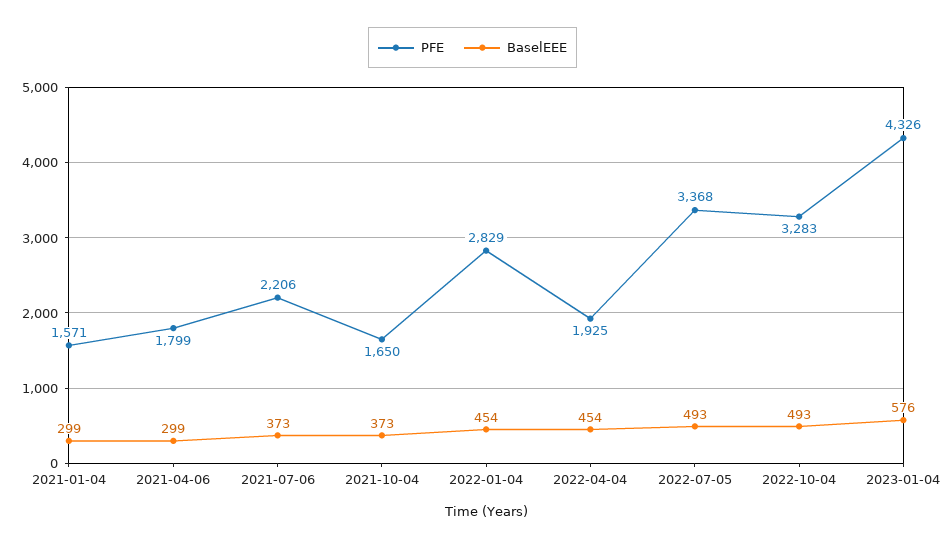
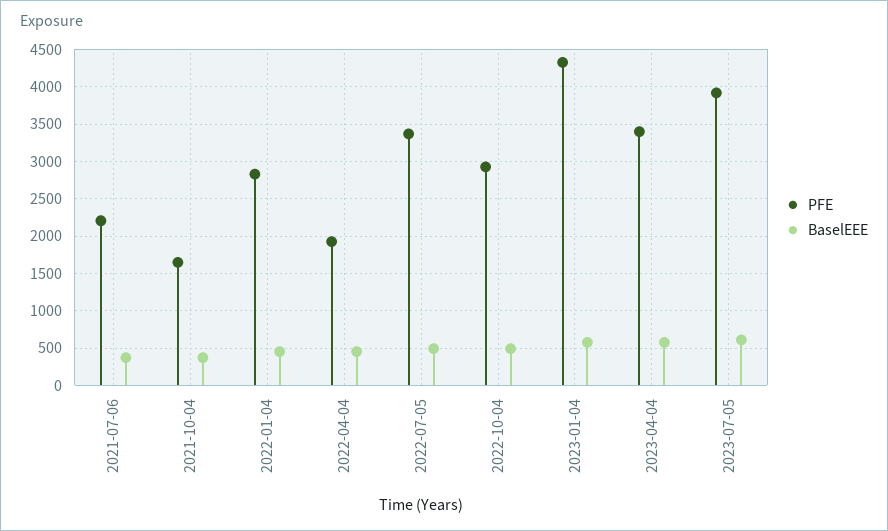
PFE, 2021-01-04: 1571 -> none
BaselEEE, 2021-01-04: 299 -> none
PFE, 2021-04-06: 1799 -> none
BaselEEE, 2021-04-06: 299 -> none
PFE, 2022-10-04: 3283 -> 2900
PFE, 2023-04-04: none -> 3400
BaselEEE, 2023-04-04: none -> 600
PFE, 2023-07-05: none -> 3900
BaselEEE, 2023-07-05: none -> 600

